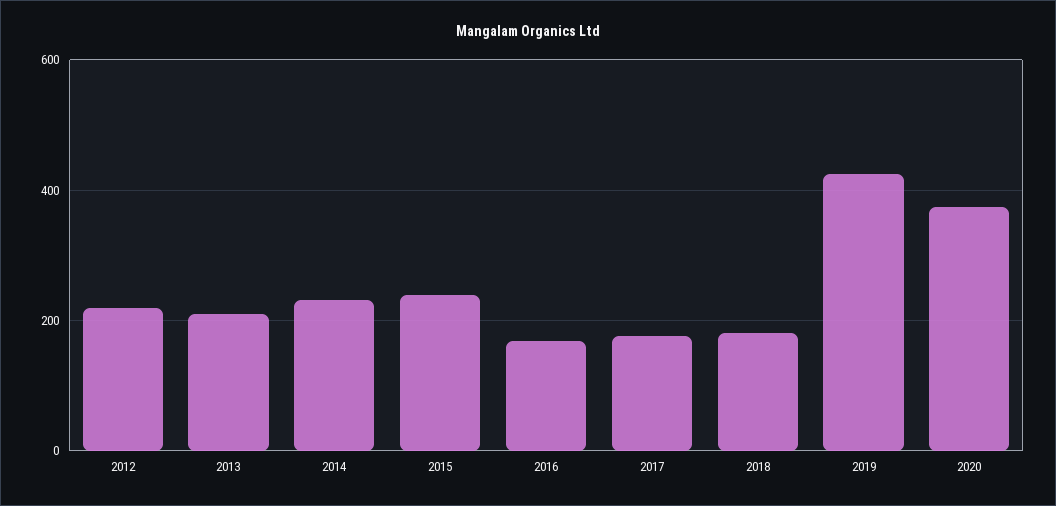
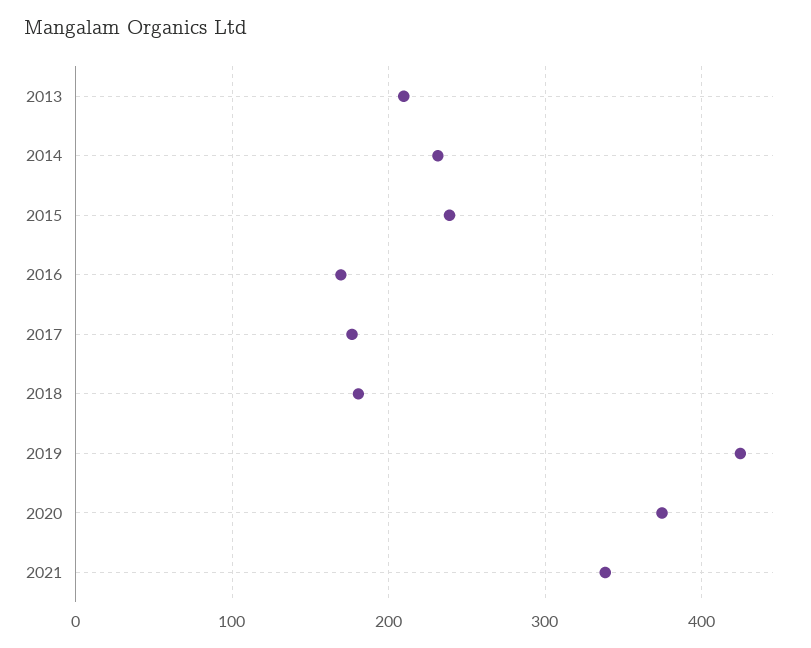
2012: 220 -> none
2021: none -> 340

